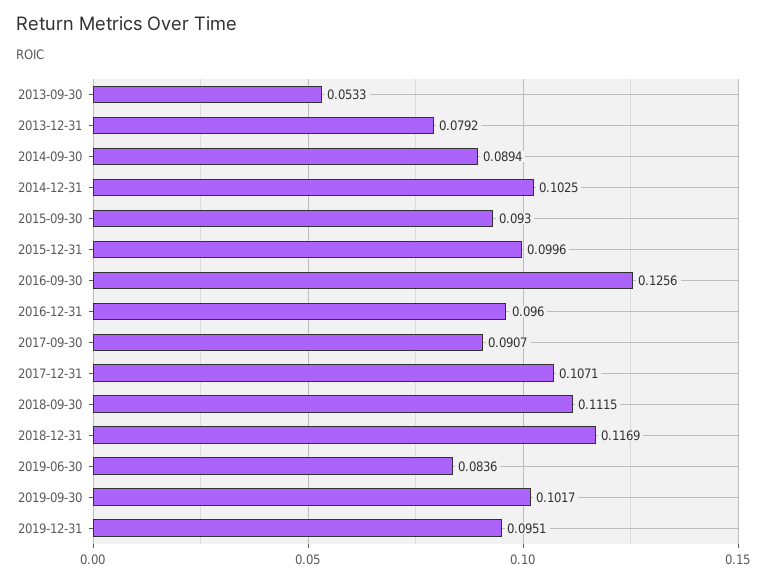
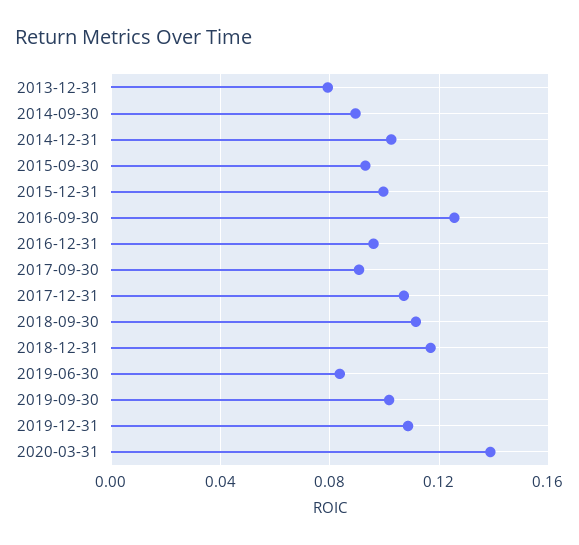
2013-09-30: 0.0533 -> none
2019-12-31: 0.0951 -> 0.11
2020-03-31: none -> 0.14

